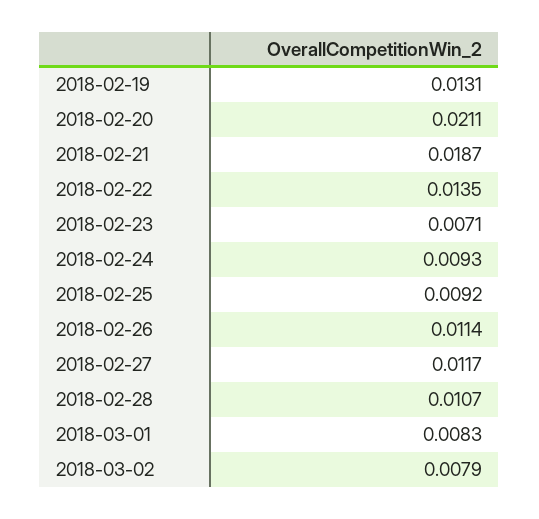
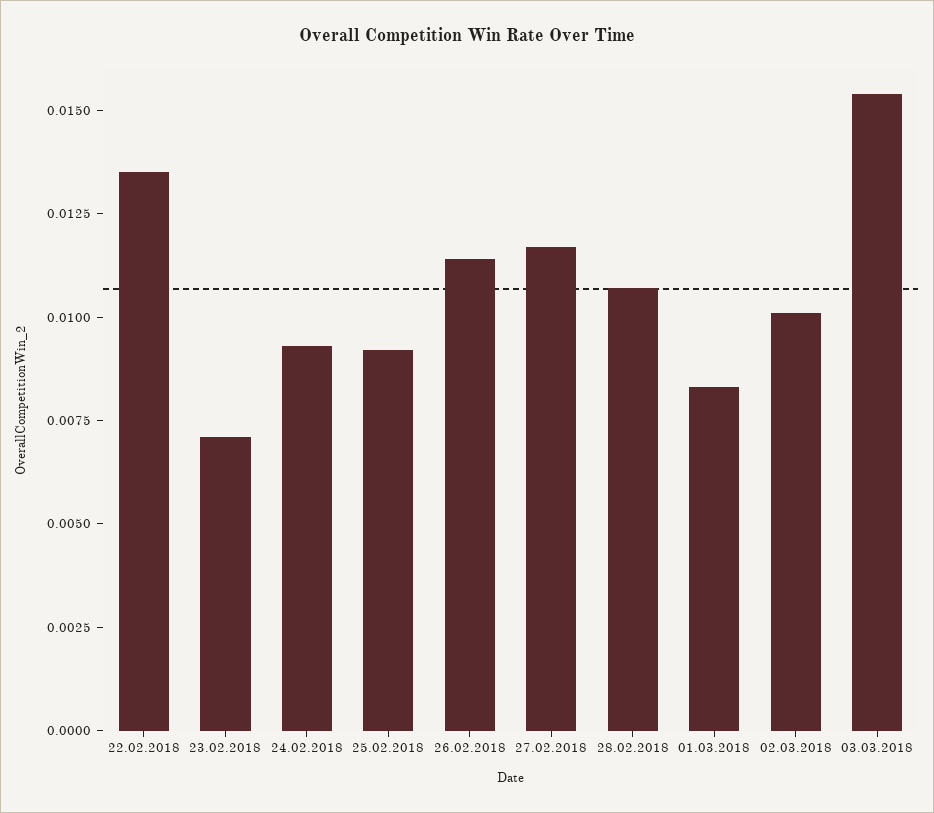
2018-02-19: 0.0131 -> none
2018-02-20: 0.0211 -> none
2018-02-21: 0.0187 -> none
2018-03-02: 0.0079 -> 0.01
03.03.2018: none -> 0.0155

